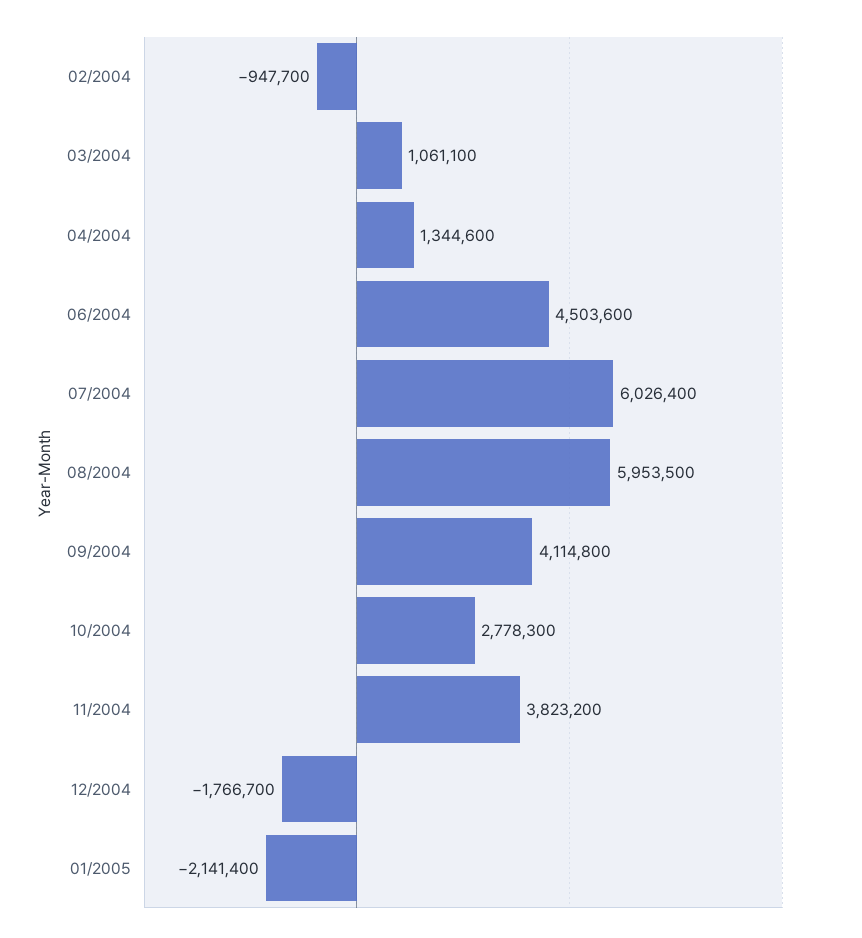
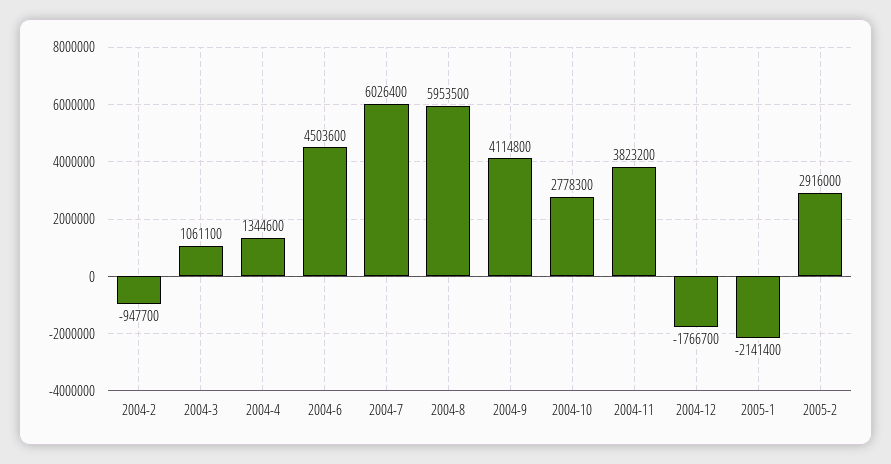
2005-2: none -> 2916000

